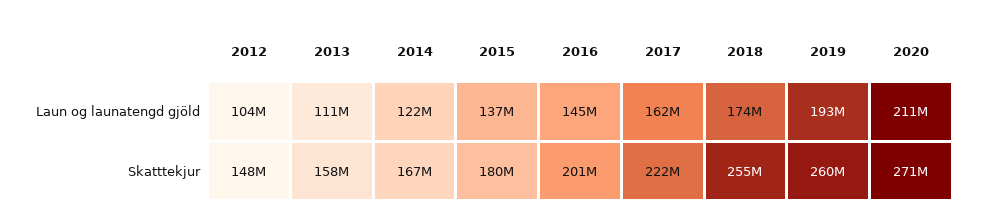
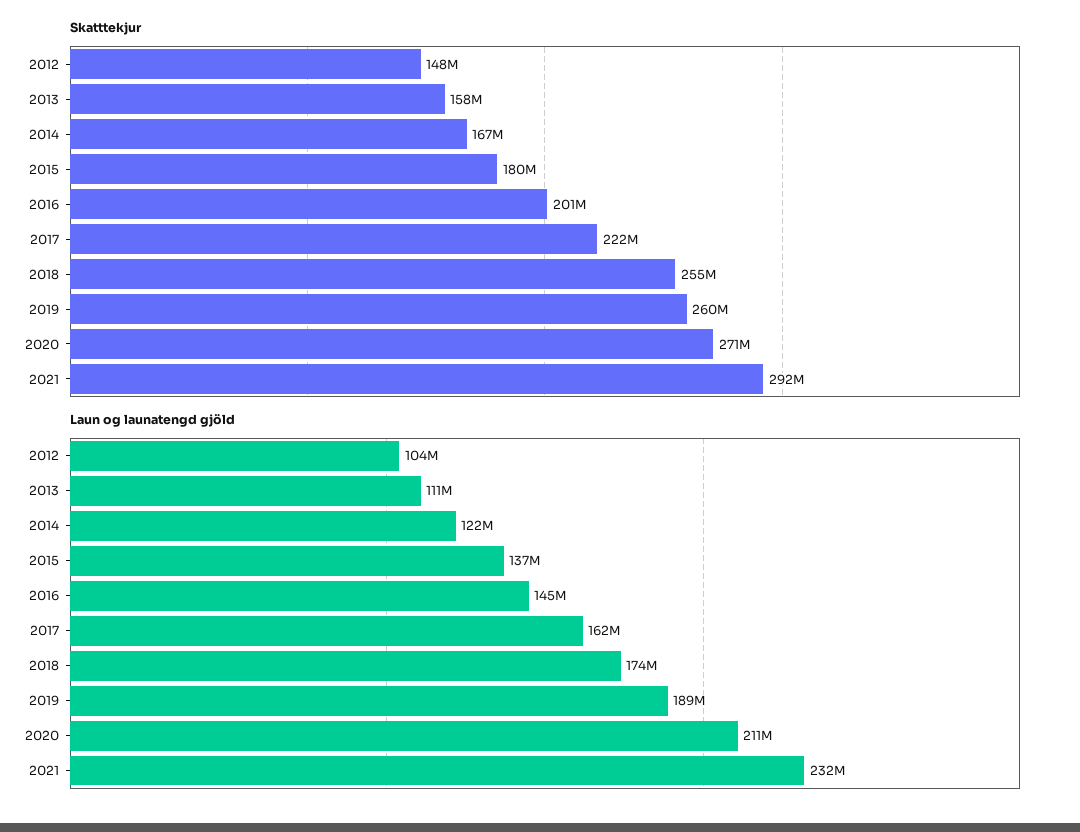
Laun og launatengd gjöld, 2019: 193000000 -> 189000000
Skatttekjur, 2021: none -> 292000000
Laun og launatengd gjöld, 2021: none -> 232000000

